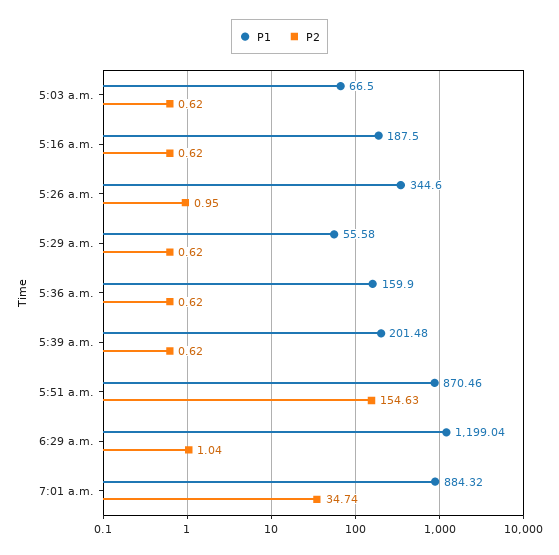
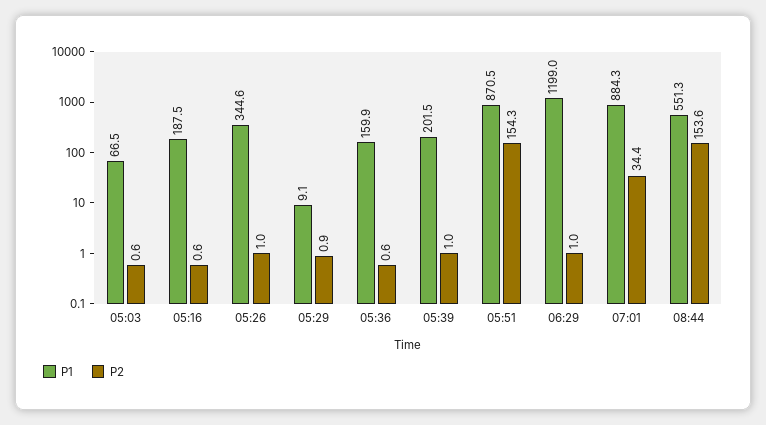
P1, 5:29 a.m.: 55.58 -> 9.1
P2, 5:29 a.m.: 0.62 -> 0.9
P2, 5:39 a.m.: 0.62 -> 1
P2, 5:51 a.m.: 154.63 -> 154.3
P2, 7:01 a.m.: 34.74 -> 34.4
P1, 08:44: none -> 551.3
P2, 08:44: none -> 153.6

